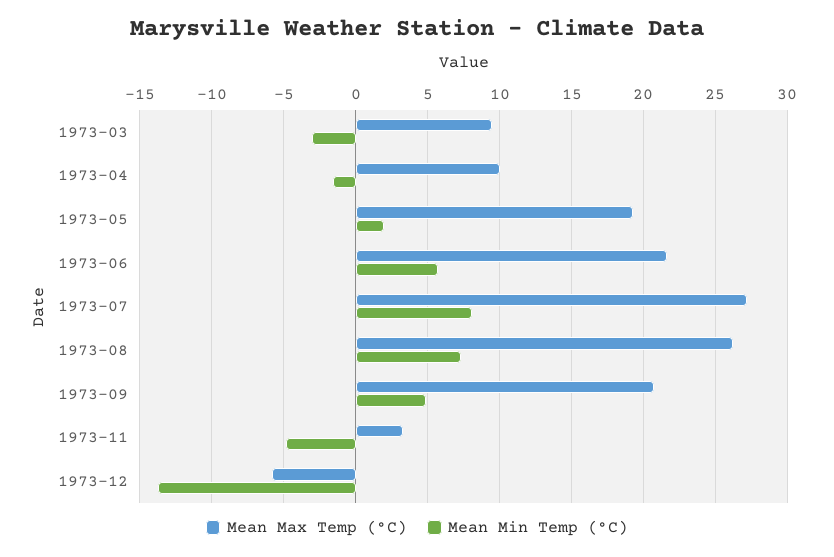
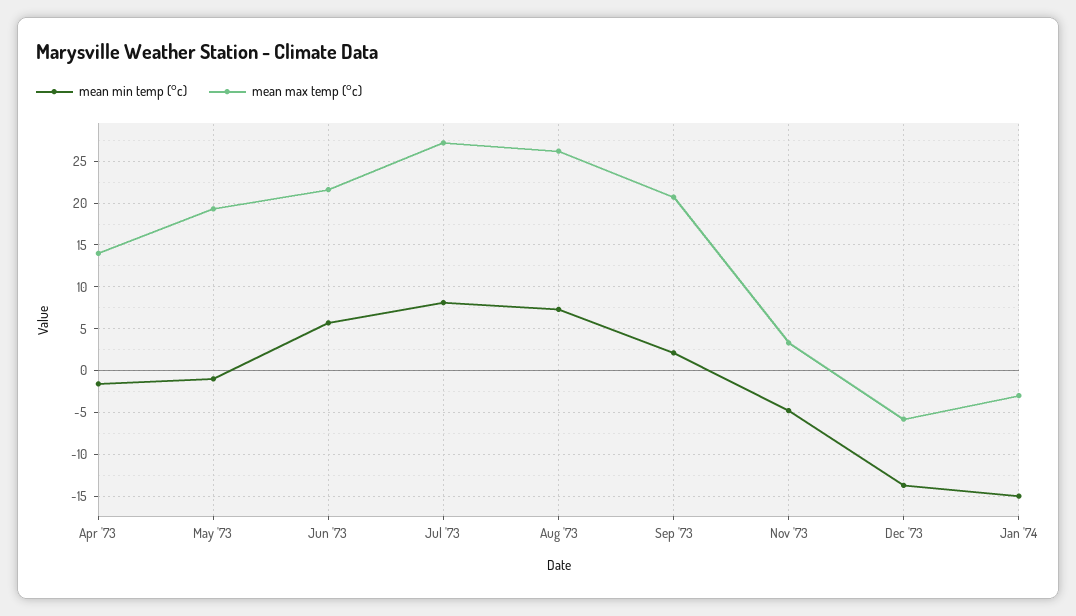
Mean Max Temp (°C), 1973-03: 9.5 -> none
Mean Min Temp (°C), 1973-03: -3 -> none
Mean Max Temp (°C), 1973-04: 10 -> 14
Mean Min Temp (°C), 1973-05: 2 -> -1
Mean Min Temp (°C), 1973-09: 5 -> 2
Mean Min Temp (°C), Jan '74: none -> -15
Mean Max Temp (°C), Jan '74: none -> -3

